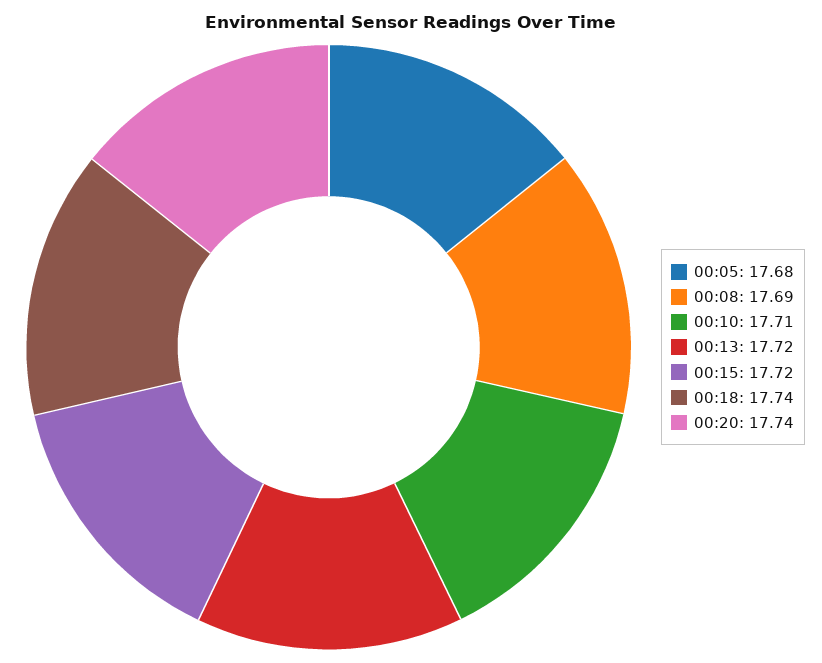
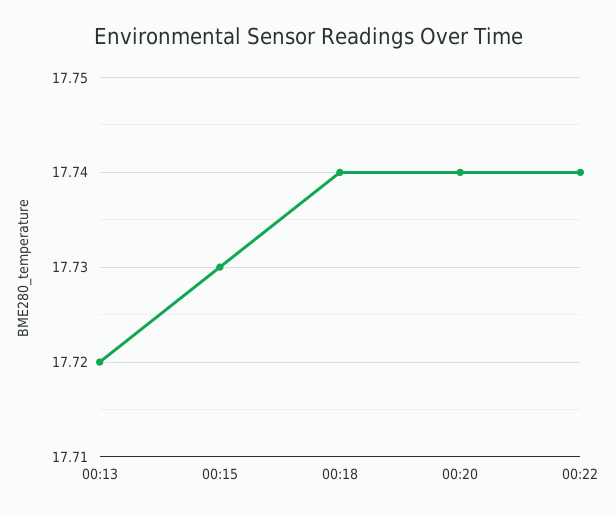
00:05: 17.68 -> none
00:08: 17.69 -> none
00:10: 17.71 -> none
00:15: 17.72 -> 17.73
00:22: none -> 17.74

